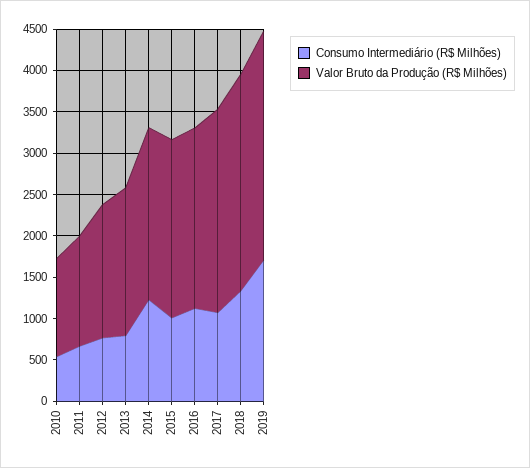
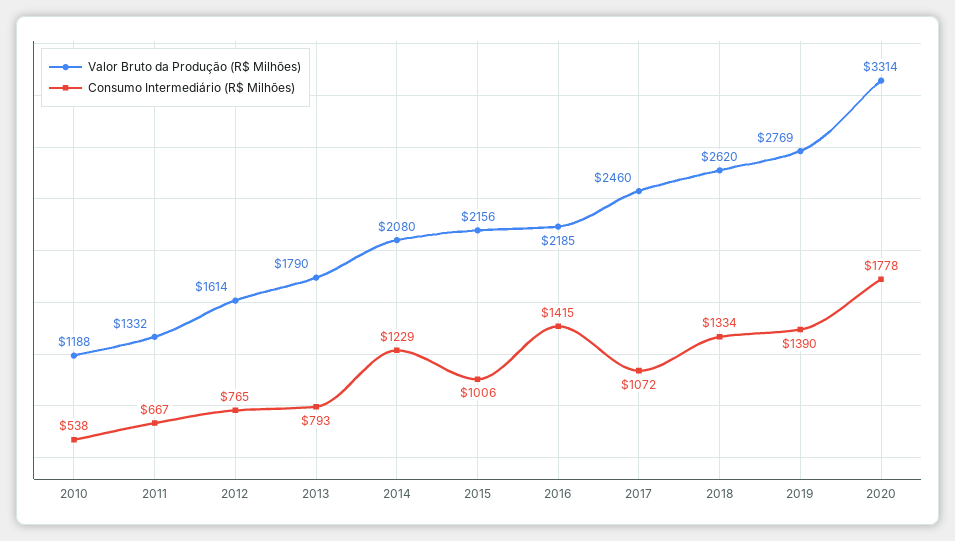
Consumo Intermediário (R$ Milhões), 2016: 1100 -> 1415
Consumo Intermediário (R$ Milhões), 2019: 1700 -> 1390
Valor Bruto da Produção (R$ Milhões), 2020: none -> 3314
Consumo Intermediário (R$ Milhões), 2020: none -> 1778

